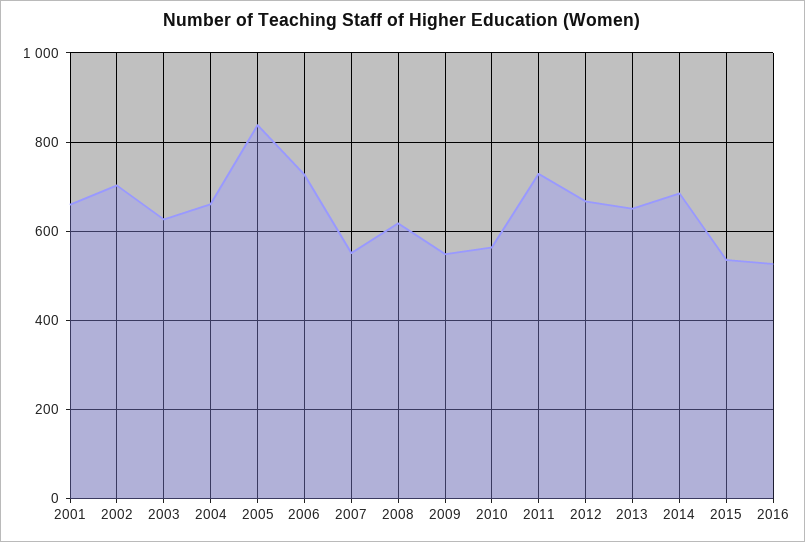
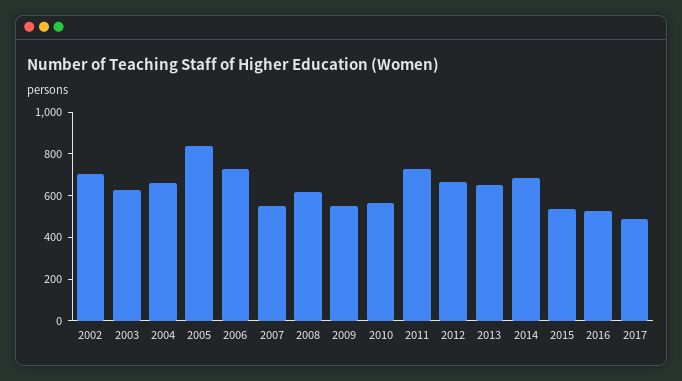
2001: 660 -> none
2017: none -> 500

